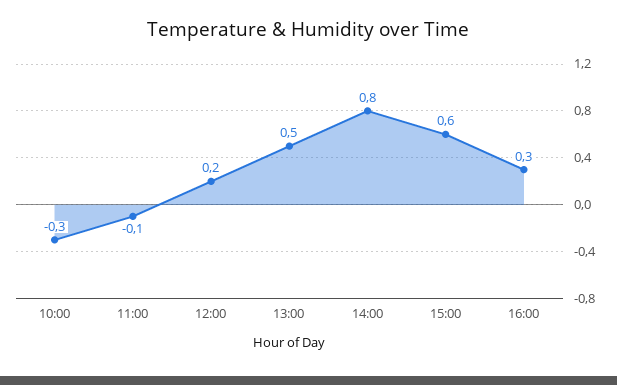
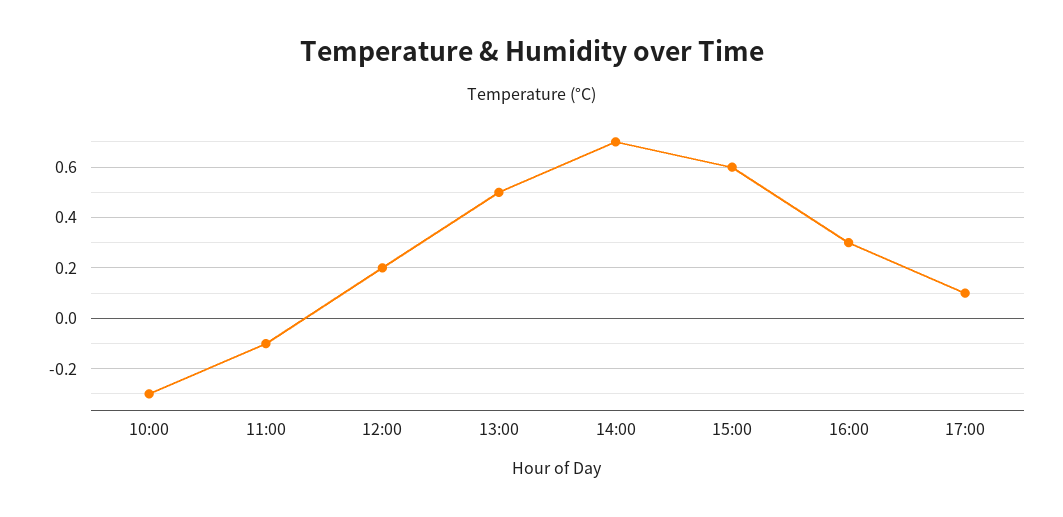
14:00: 0.8 -> 0.7
17:00: none -> 0.1

